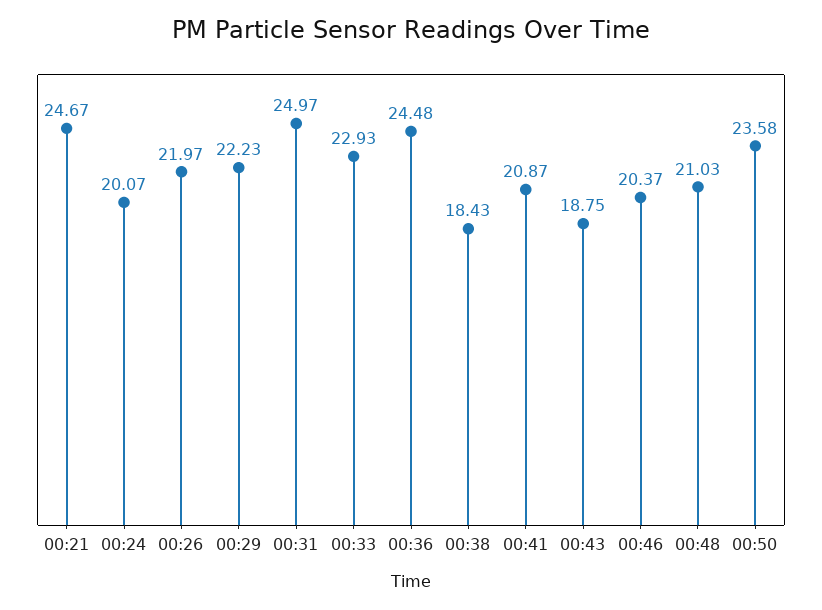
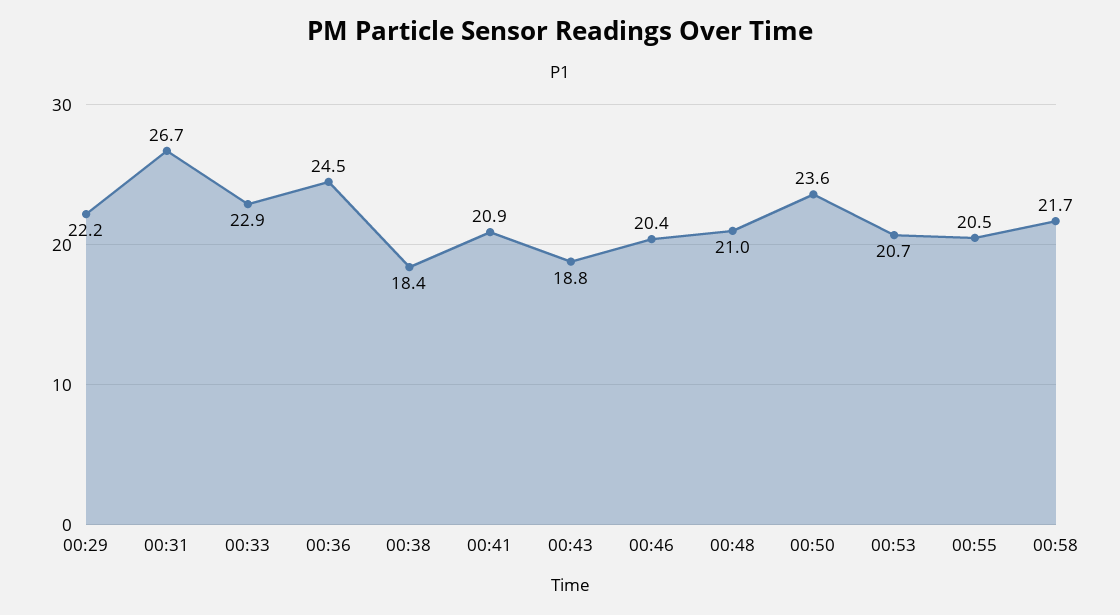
00:21: 24.67 -> none
00:24: 20.07 -> none
00:26: 21.97 -> none
00:31: 24.97 -> 26.7
00:53: none -> 20.7
00:55: none -> 20.5
00:58: none -> 21.7

